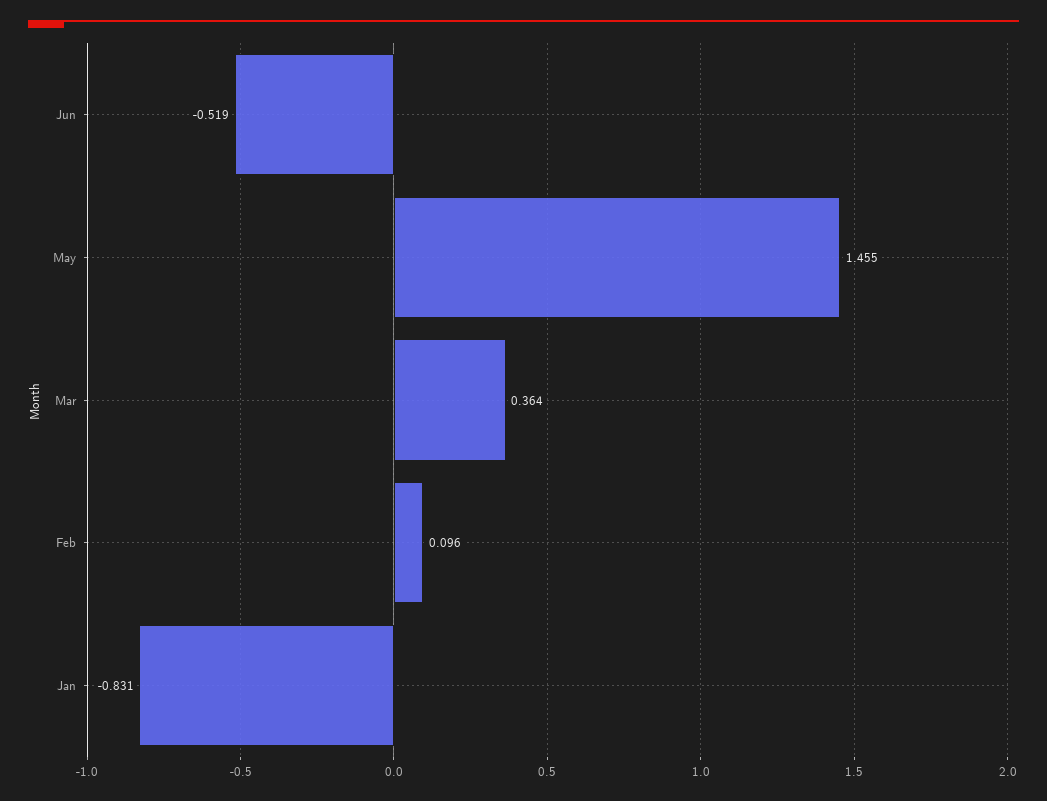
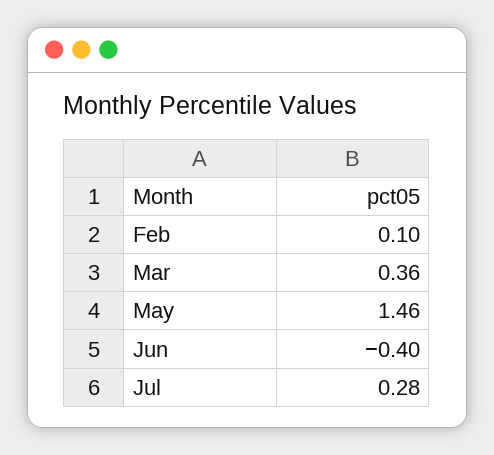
Jun: -0.519 -> -0.4
Jan: -0.831 -> none
Jul: none -> 0.28

